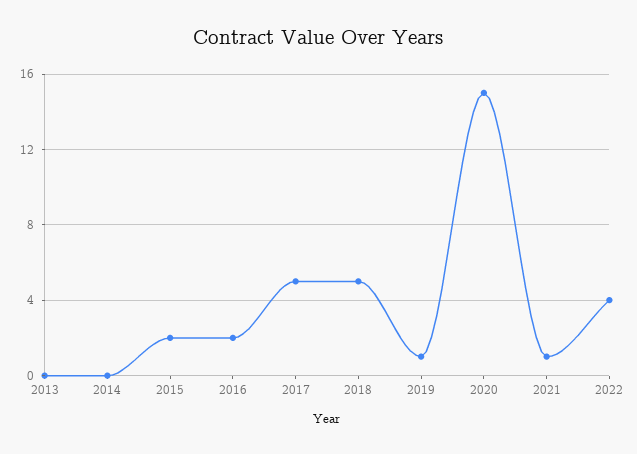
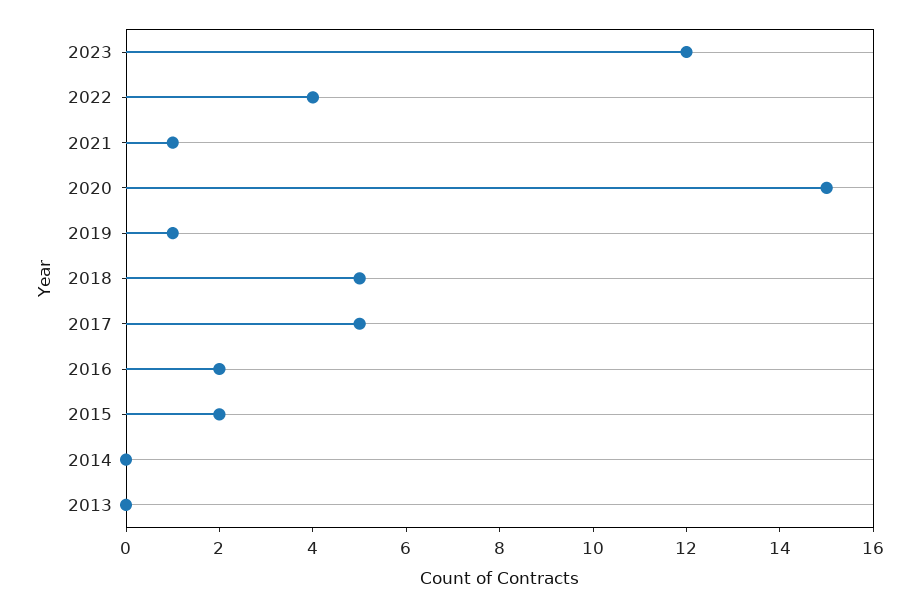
2023: none -> 12

